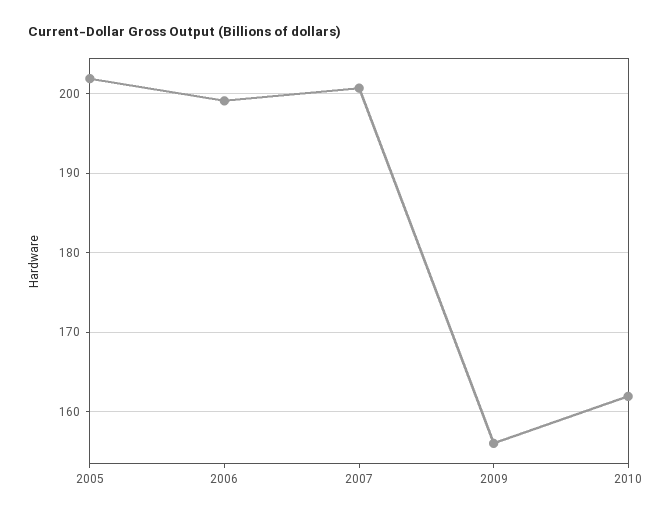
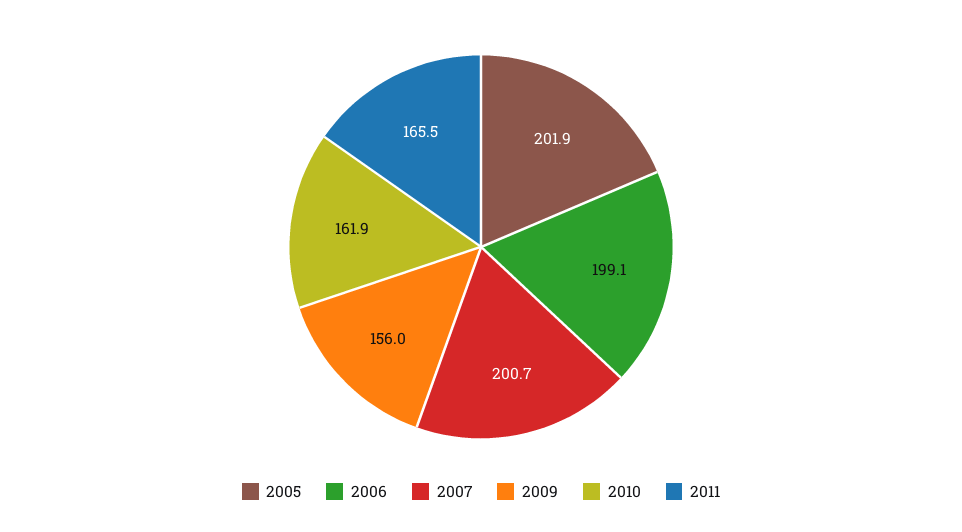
2011: none -> 165.5

